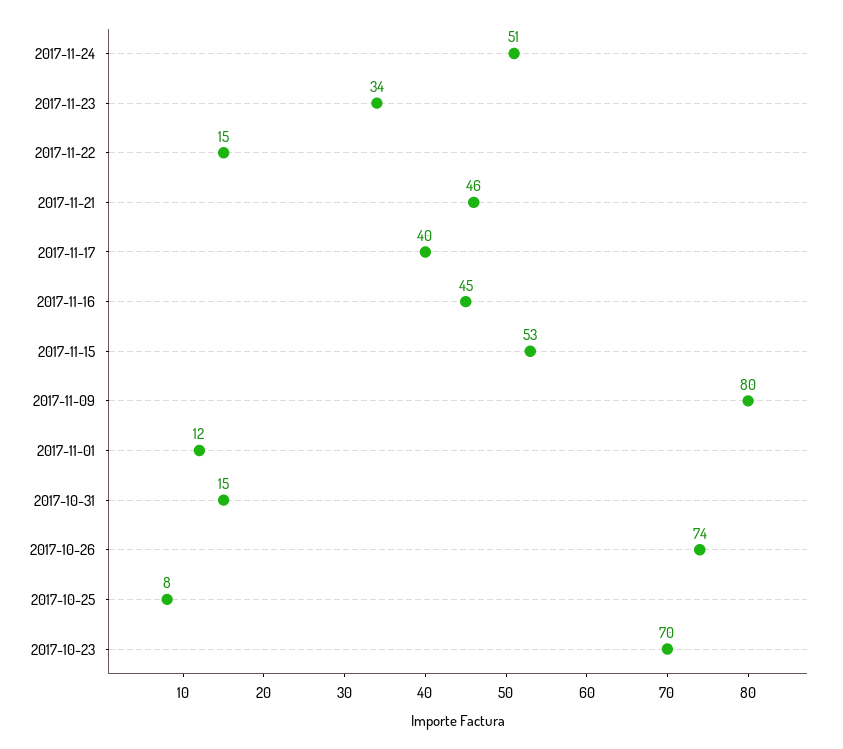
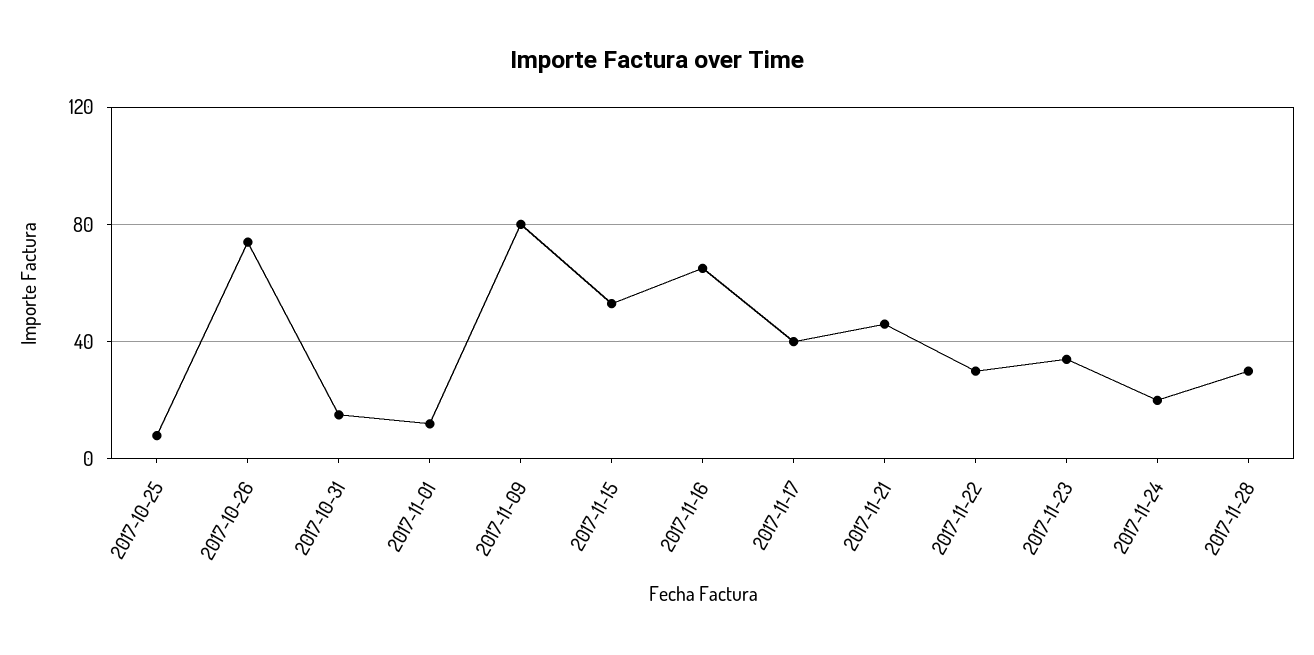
2017-11-24: 51 -> 20
2017-11-22: 15 -> 30
2017-11-16: 45 -> 65
2017-10-23: 70 -> none
2017-11-28: none -> 30

